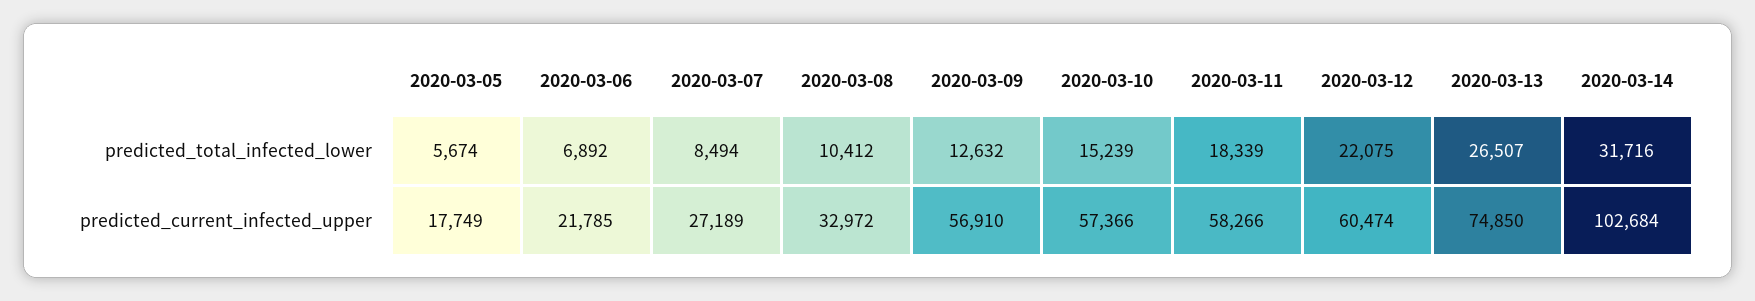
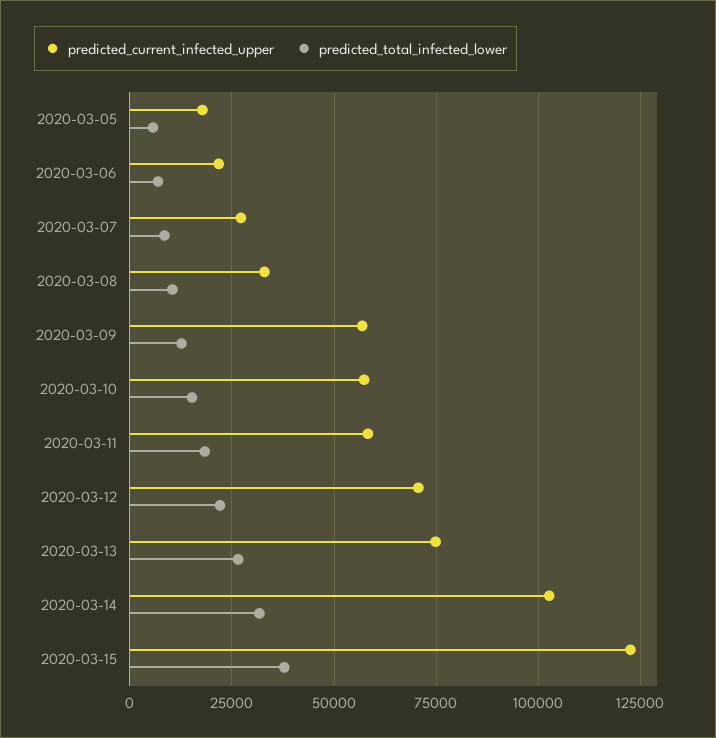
predicted_current_infected_upper, 2020-03-12: 60474 -> 70000
predicted_current_infected_upper, 2020-03-15: none -> 122500
predicted_total_infected_lower, 2020-03-15: none -> 37500

